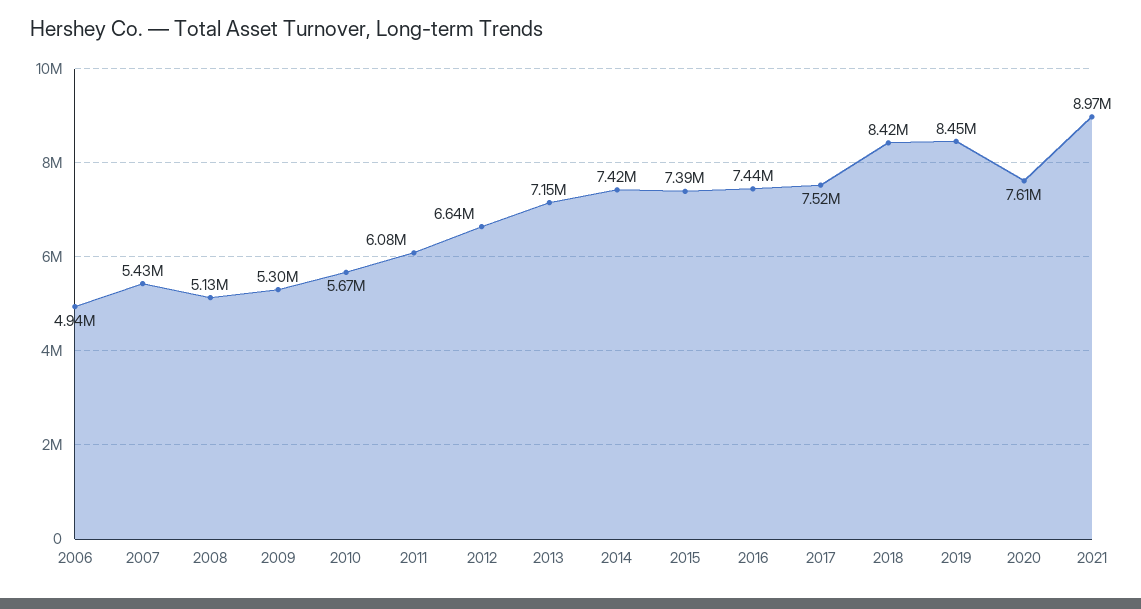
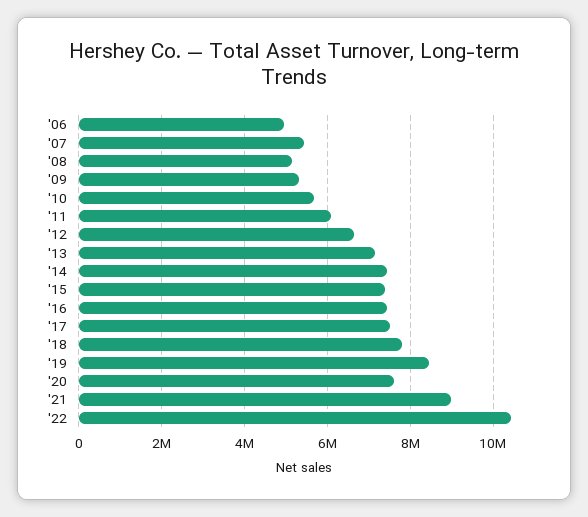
2018: 8420000 -> 7800000
'22: none -> 10400000

